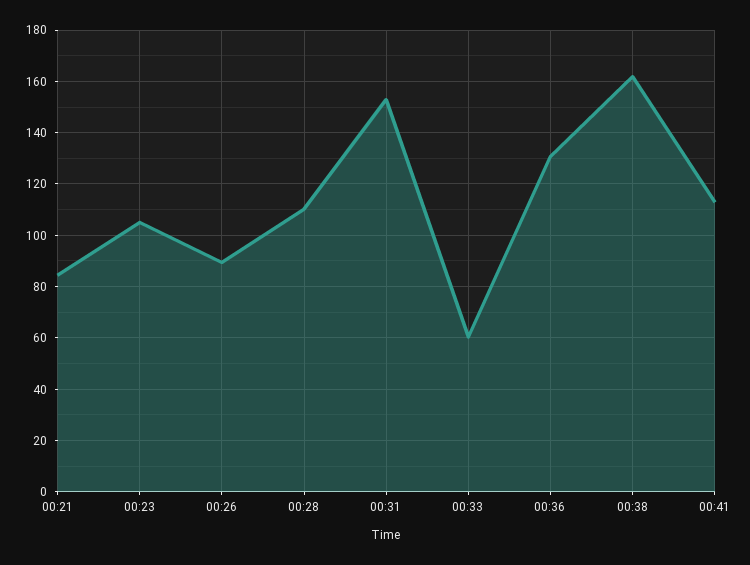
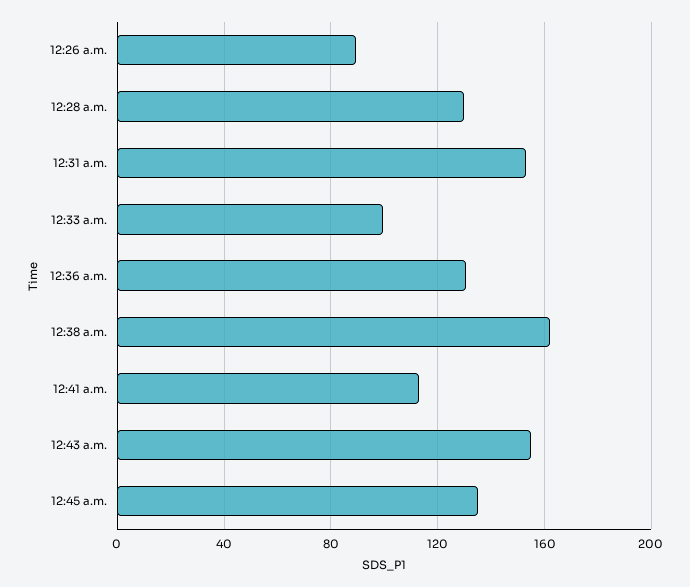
00:21: 85 -> none
00:23: 105 -> none
00:28: 110 -> 130
00:33: 60 -> 100
12:43 a.m.: none -> 155
12:45 a.m.: none -> 135

